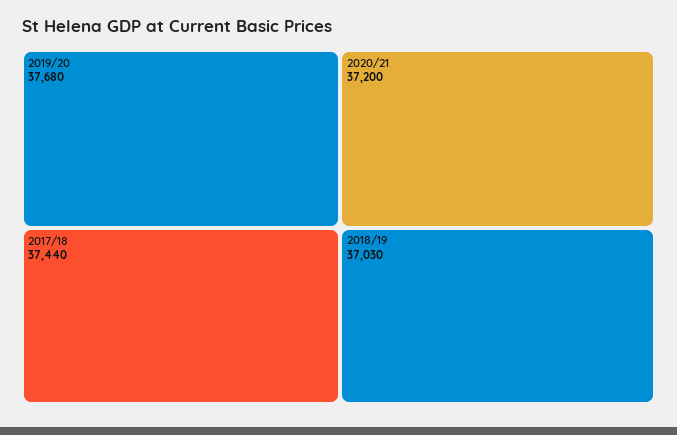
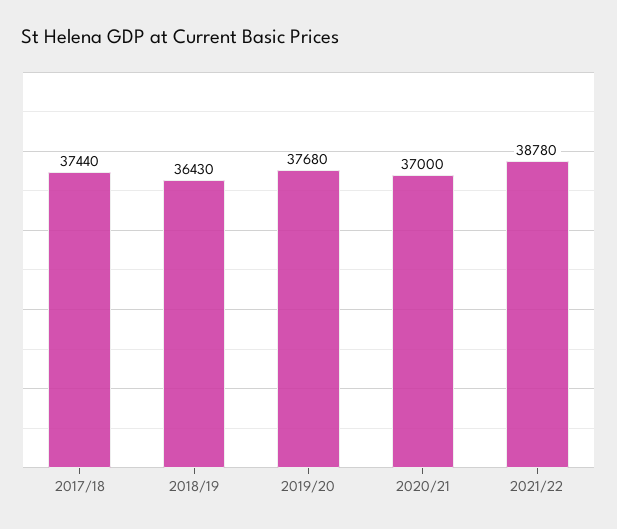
2020/21: 37200 -> 37000
2018/19: 37030 -> 36430
2021/22: none -> 38780

